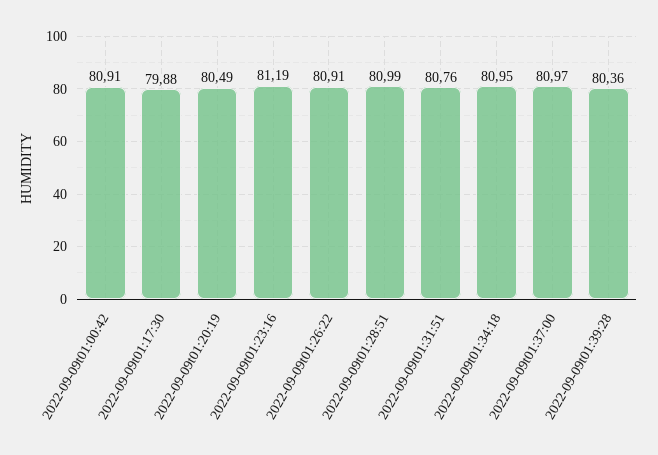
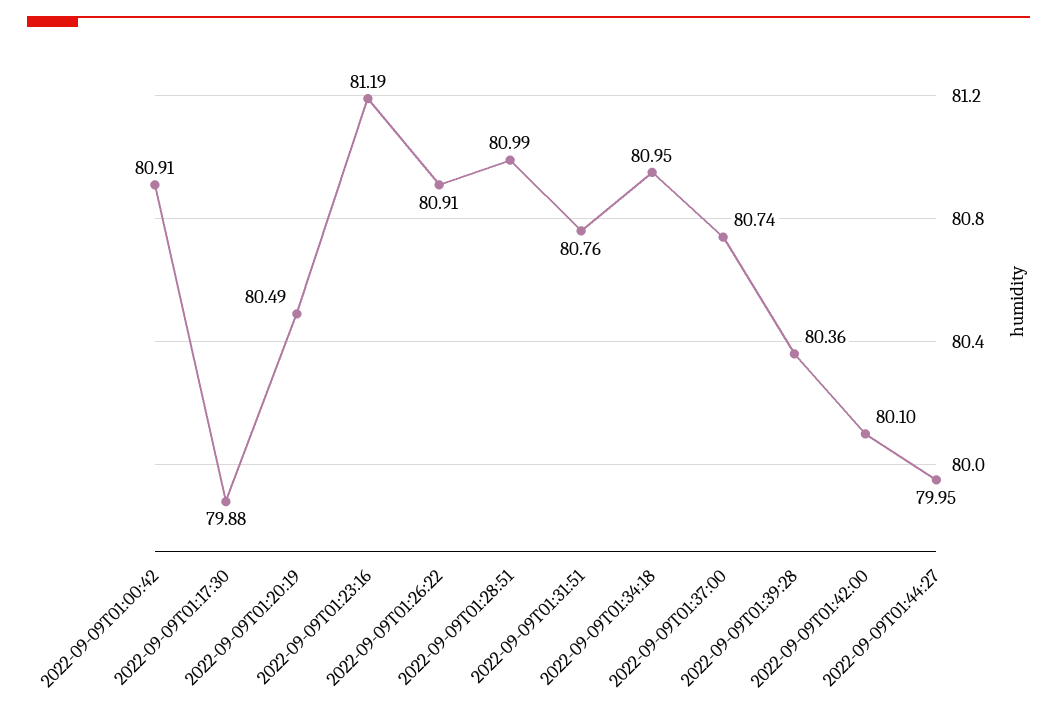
2022-09-09t01:37:00: 80.97 -> 80.74
2022-09-09T01:42:00: none -> 80.1
2022-09-09T01:44:27: none -> 79.95

